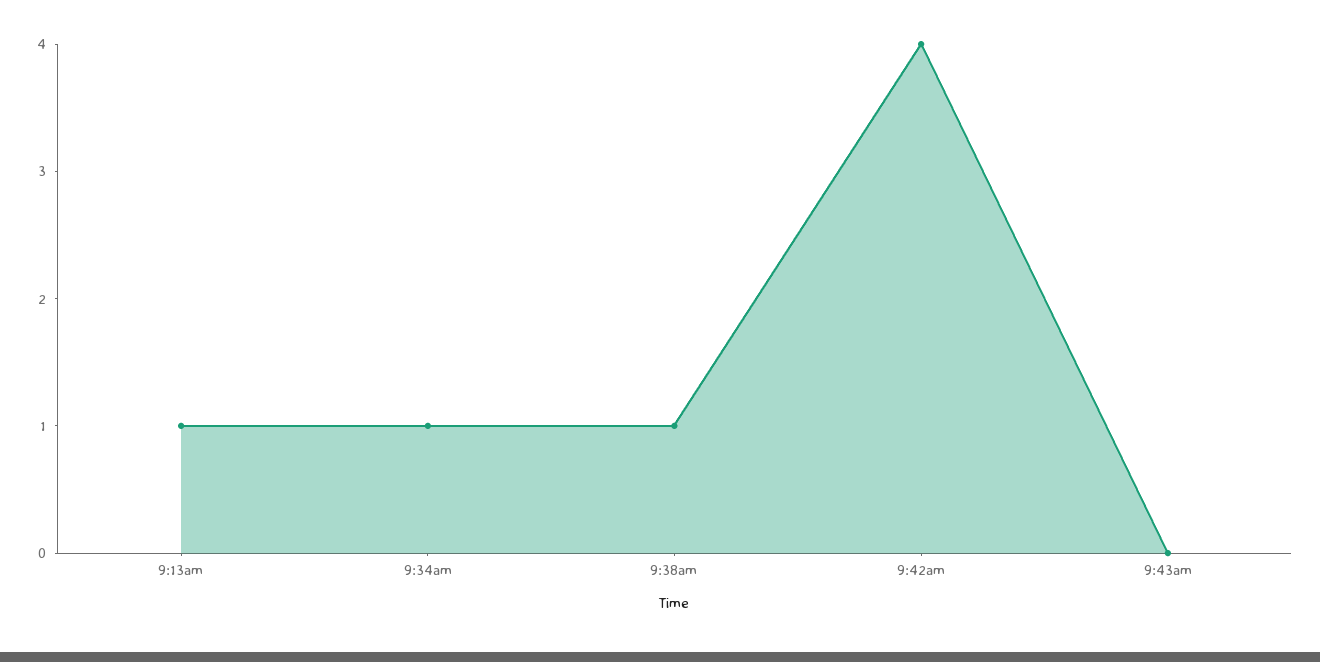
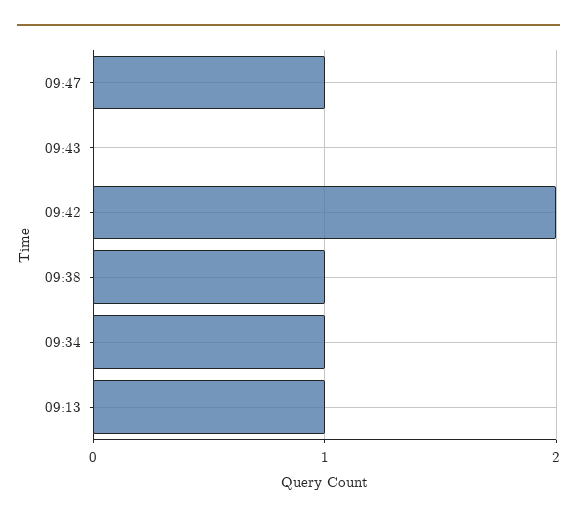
9:42am: 4 -> 2
09:47: none -> 1

